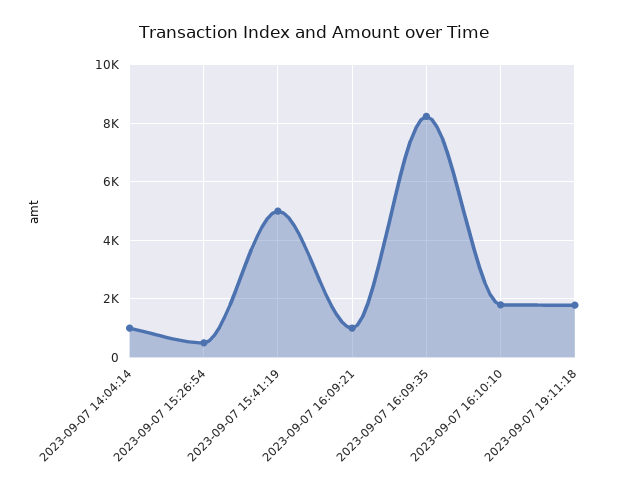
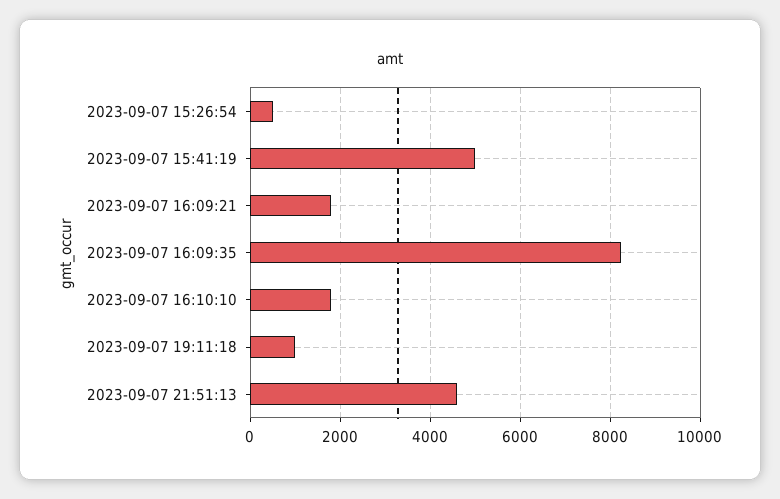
2023-09-07 14:04:14: 1000 -> none
2023-09-07 16:09:21: 1000 -> 1800
2023-09-07 19:11:18: 1750 -> 1000
2023-09-07 21:51:13: none -> 4600

